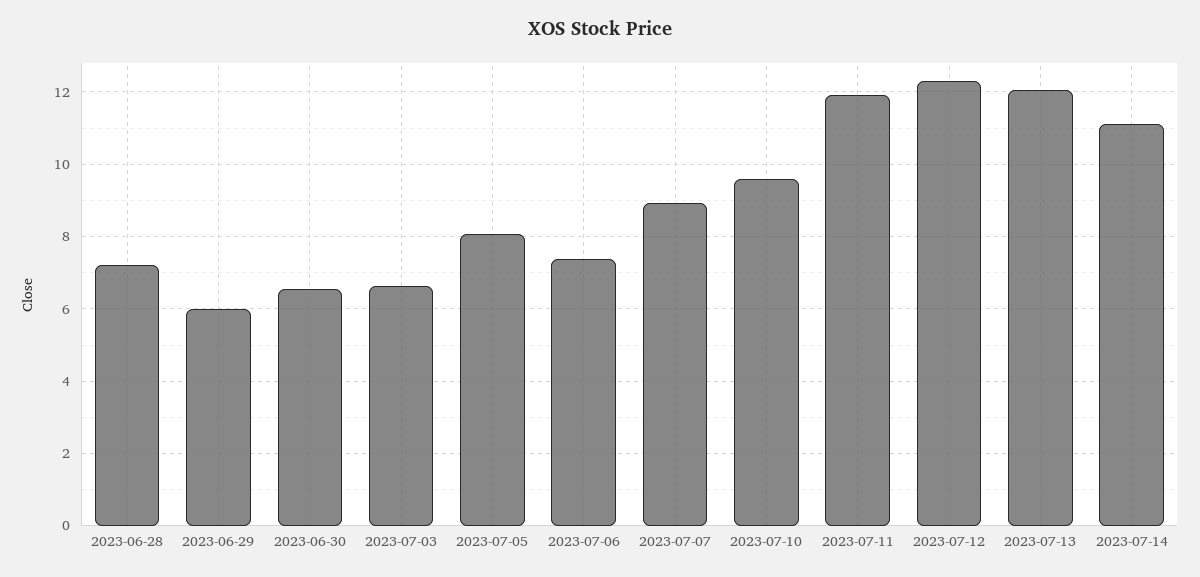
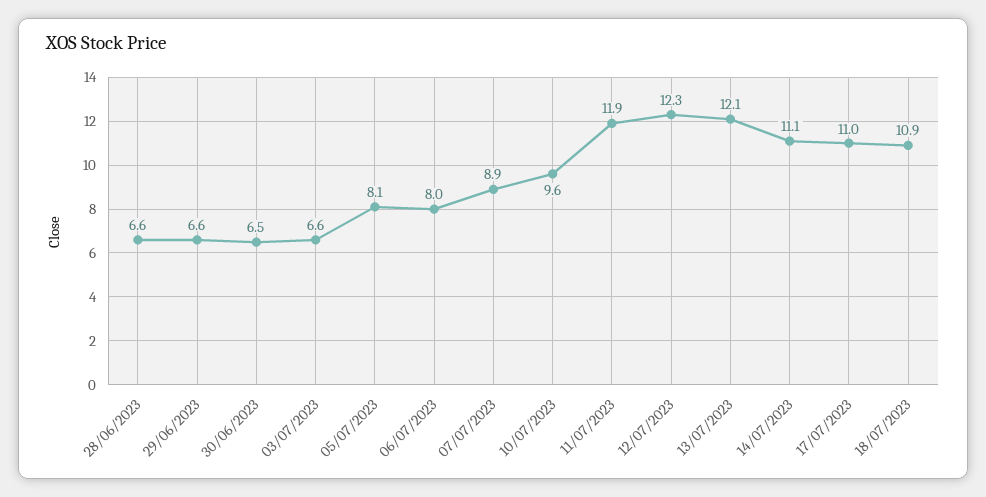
2023-06-28: 7.2 -> 6.6
2023-06-29: 6 -> 6.6
2023-07-06: 7.4 -> 8
17/07/2023: none -> 11
18/07/2023: none -> 10.9

